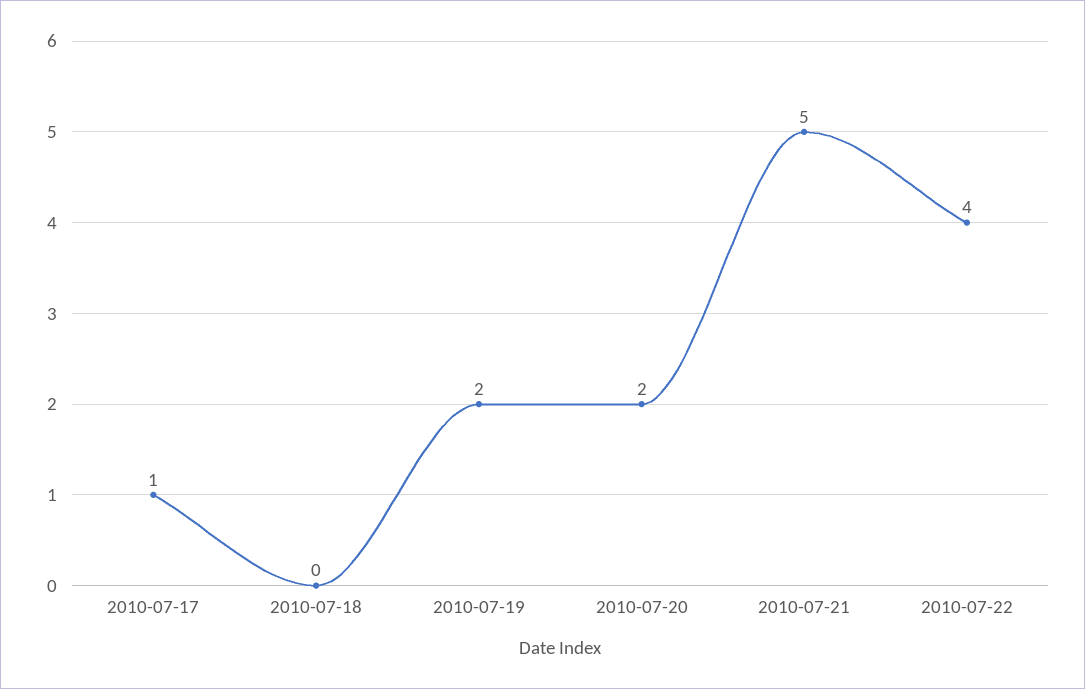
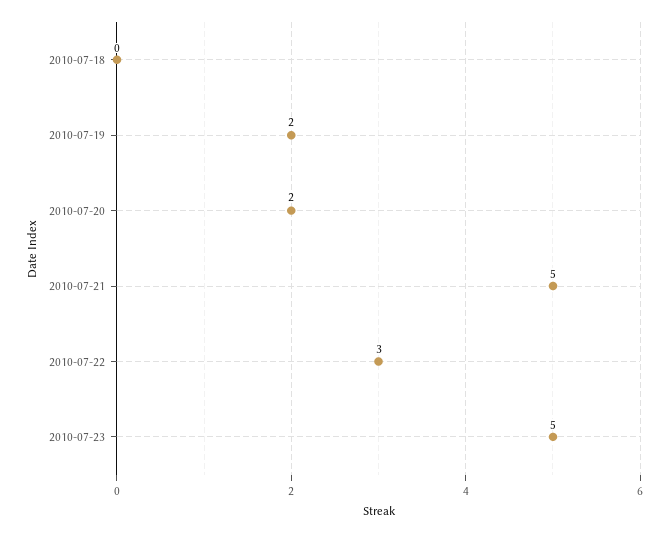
2010-07-17: 1 -> none
2010-07-22: 4 -> 3
2010-07-23: none -> 5

